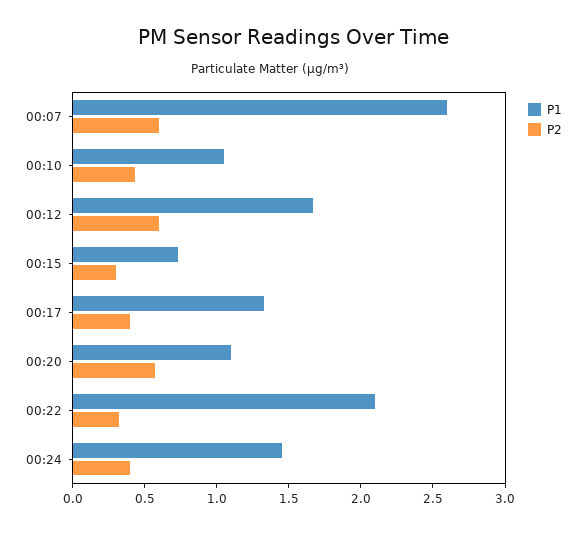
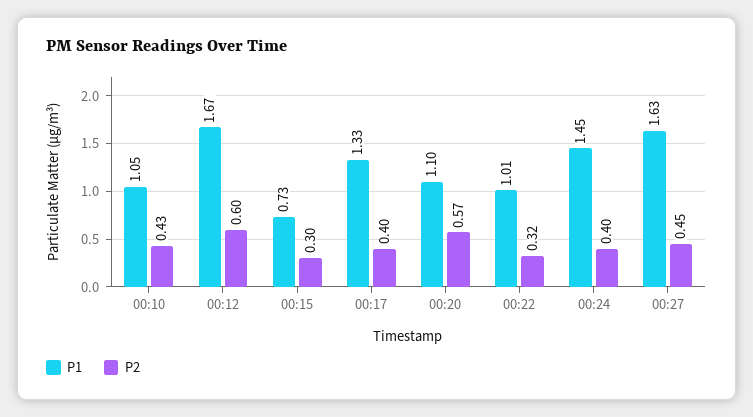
P1, 00:07: 2.6 -> none
P2, 00:07: 0.6 -> none
P1, 00:22: 2.1 -> 1.01
P1, 00:27: none -> 1.63
P2, 00:27: none -> 0.45

